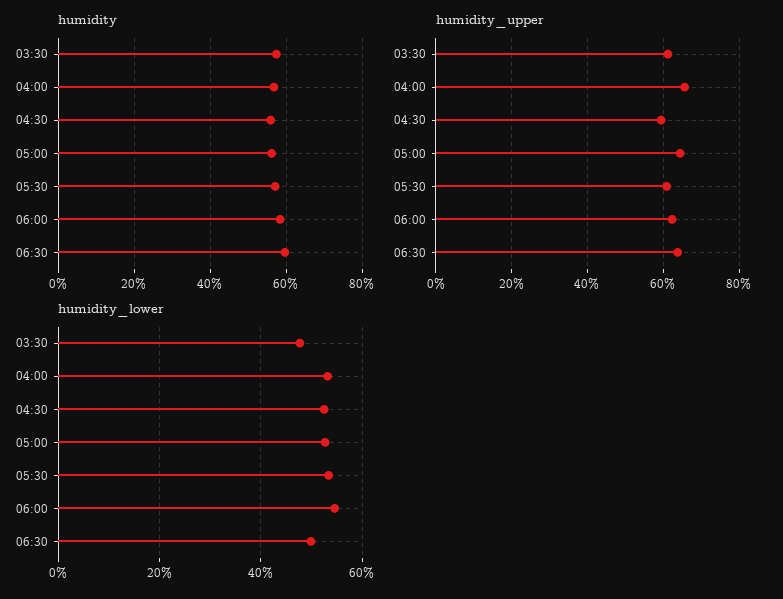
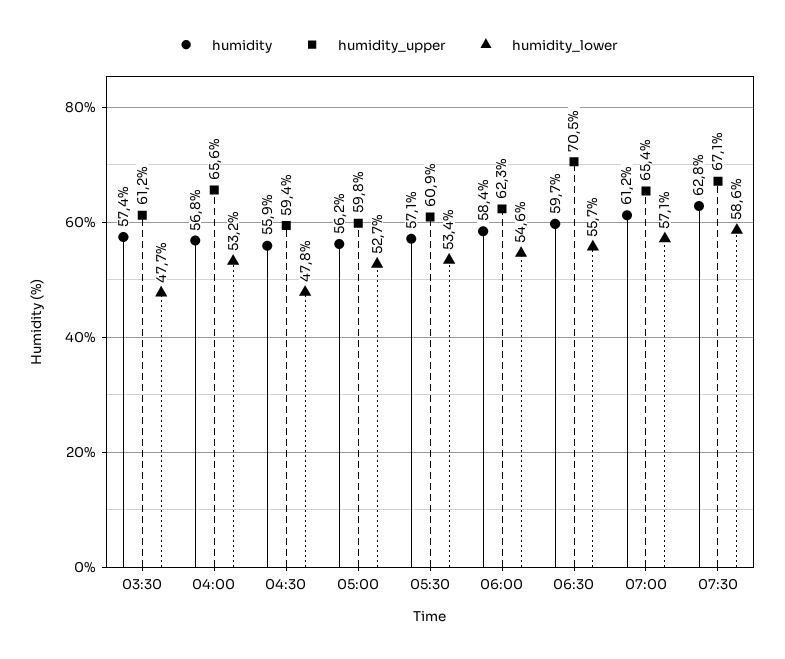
humidity_upper, 05:00: 64 -> 59.8
humidity_upper, 06:30: 64 -> 70.5
humidity_lower, 04:30: 52 -> 47.8
humidity_lower, 06:30: 50 -> 55.7
humidity, 07:00: none -> 61.2
humidity_upper, 07:00: none -> 65.4
humidity_lower, 07:00: none -> 57.1
humidity, 07:30: none -> 62.8
humidity_upper, 07:30: none -> 67.1
humidity_lower, 07:30: none -> 58.6

